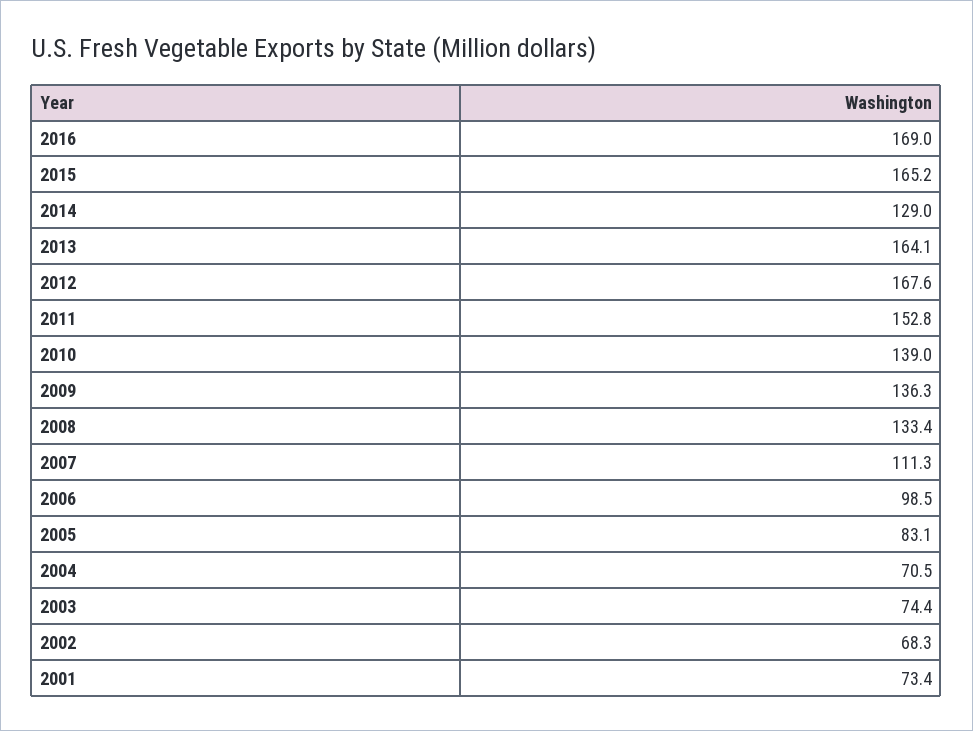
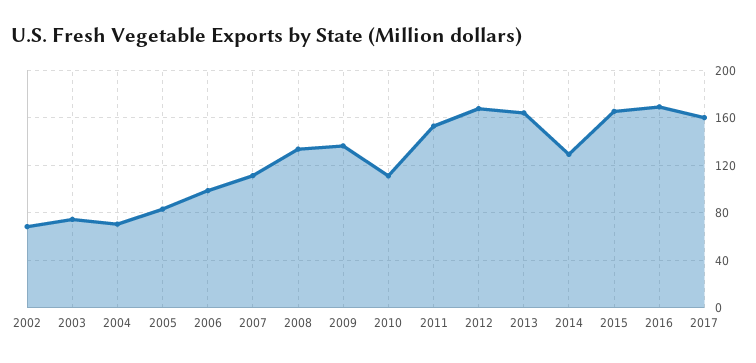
2010: 139 -> 110
2001: 73.4 -> none
2017: none -> 160

